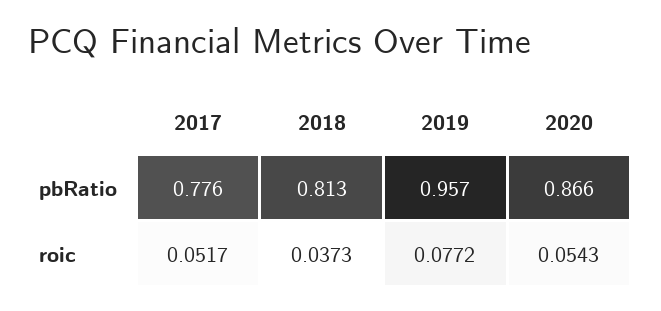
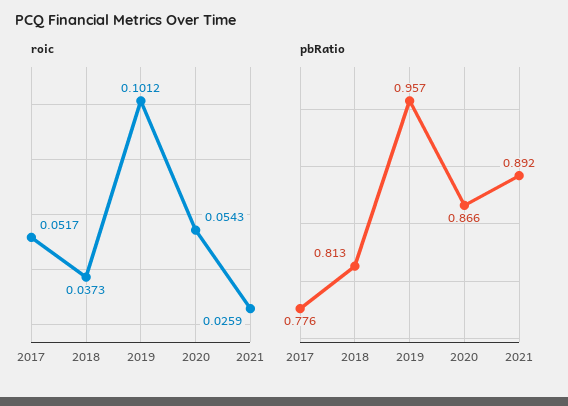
roic, 2019: 0.0772 -> 0.1012
roic, 2021: none -> 0.0259
pbRatio, 2021: none -> 0.892

